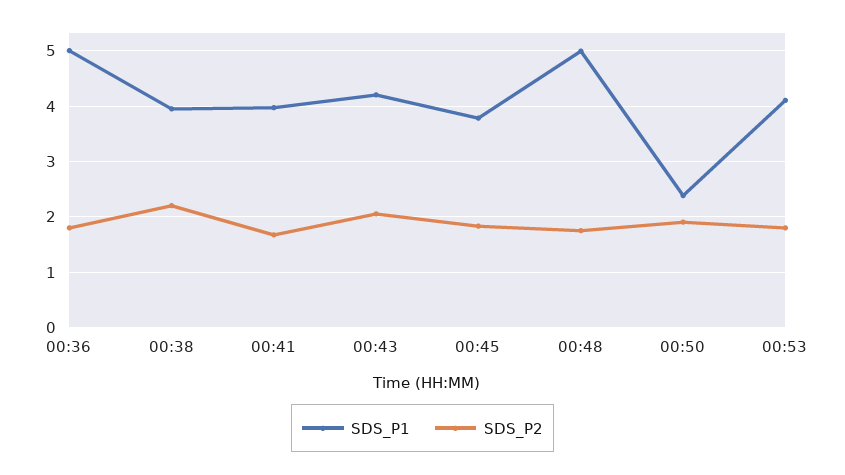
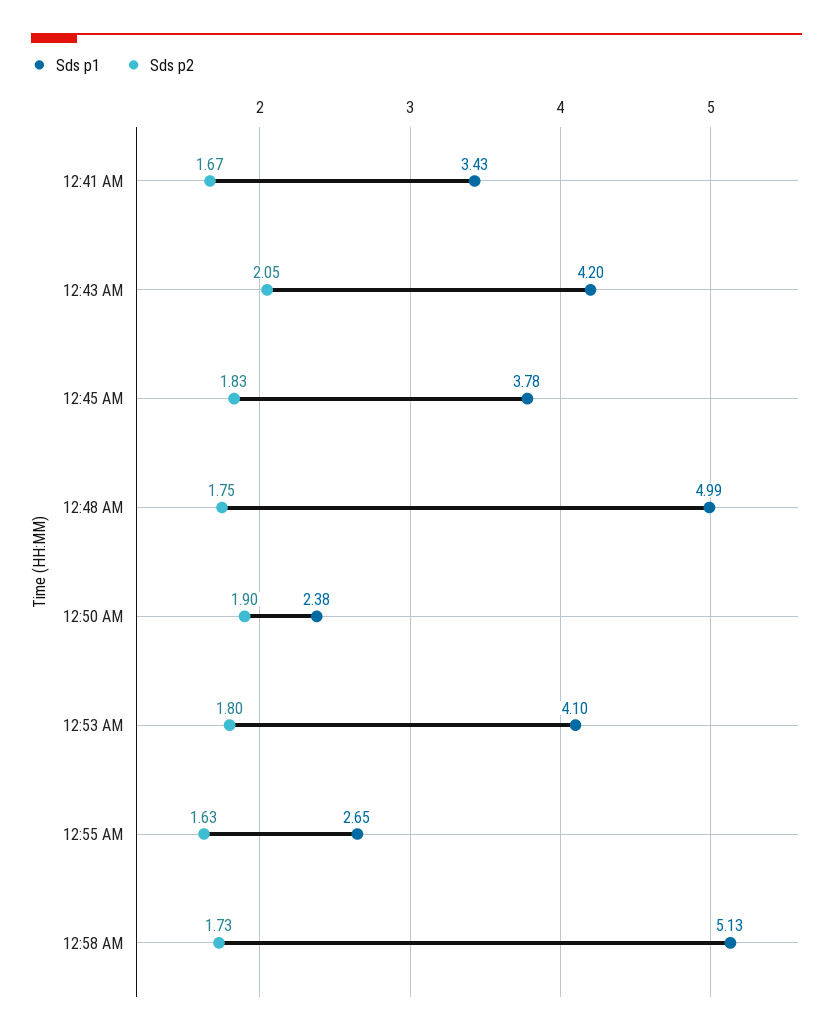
SDS_P1, 00:36: 5 -> none
SDS_P2, 00:36: 1.8 -> none
SDS_P1, 00:38: 4 -> none
SDS_P2, 00:38: 2.2 -> none
SDS_P1, 00:41: 4 -> 3.43
SDS_P1, 12:55 AM: none -> 2.65
SDS_P2, 12:55 AM: none -> 1.63
SDS_P1, 12:58 AM: none -> 5.13
SDS_P2, 12:58 AM: none -> 1.73

